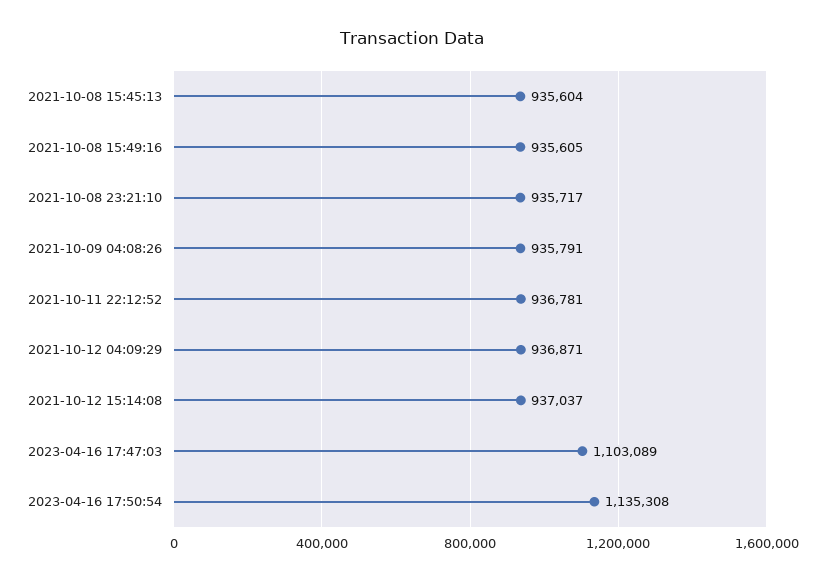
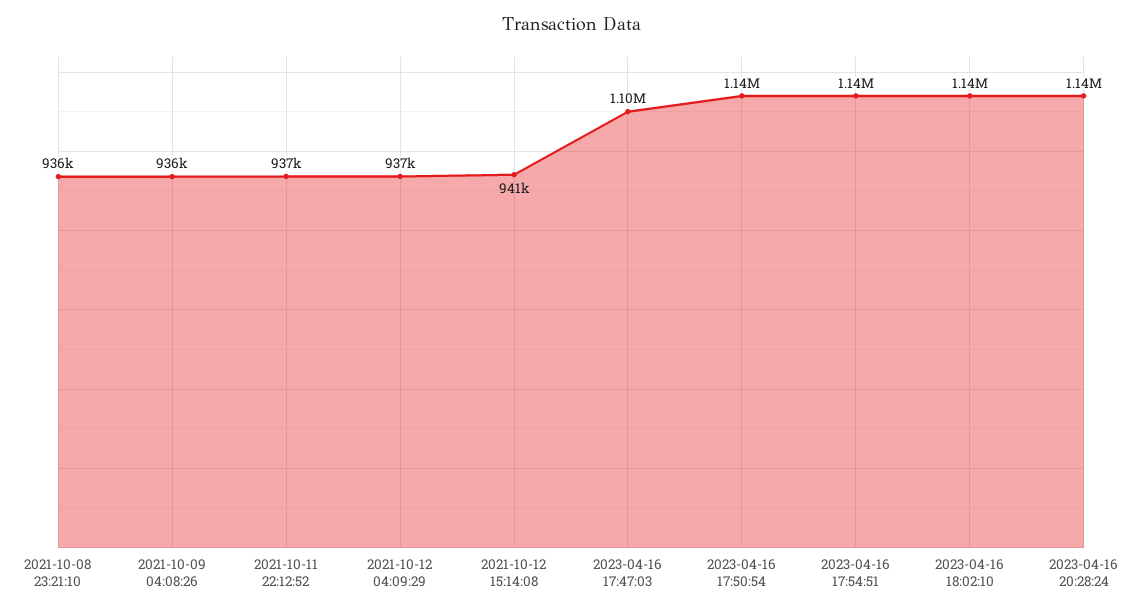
2021-10-08 15:45:13: 935604 -> none
2021-10-08 15:49:16: 935605 -> none
2021-10-12 15:14:08: 937037 -> 941000
2023-04-16 17:54:51: none -> 1140000
2023-04-16 18:02:10: none -> 1140000
2023-04-16 20:28:24: none -> 1140000

